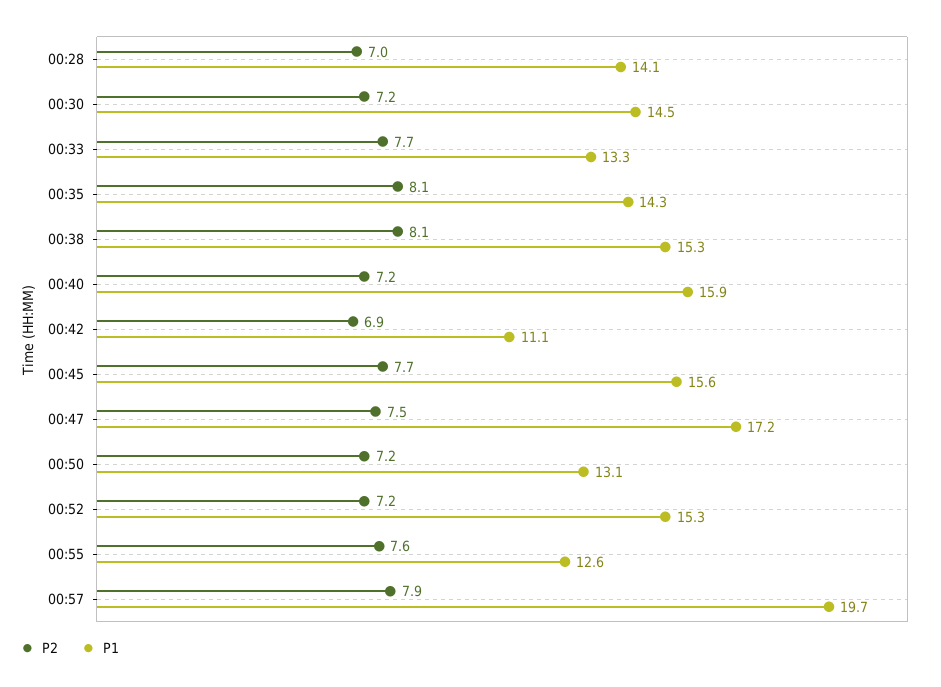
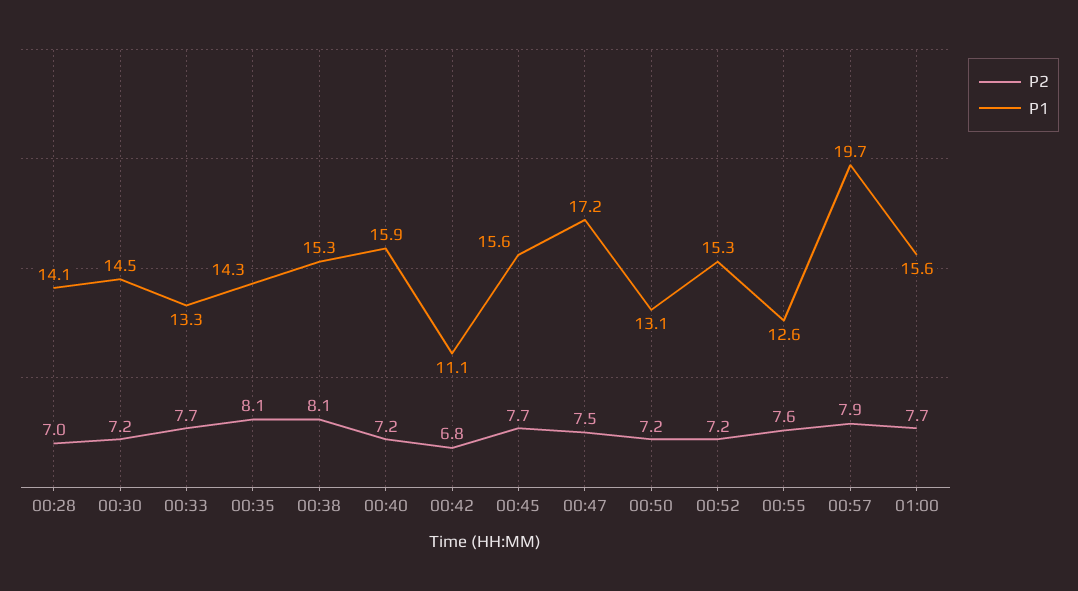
P2, 00:42: 6.9 -> 6.8
P2, 01:00: none -> 7.7
P1, 01:00: none -> 15.6

